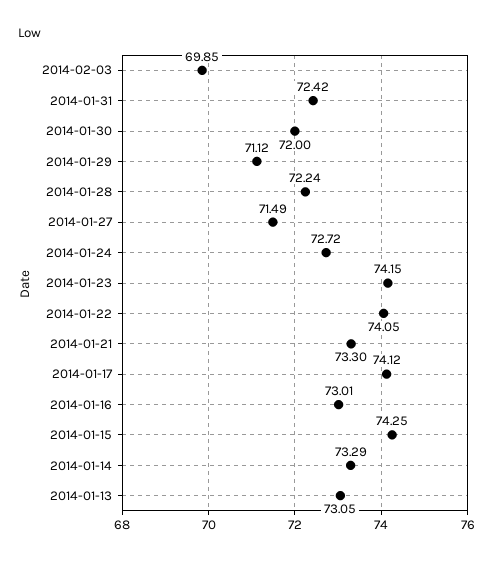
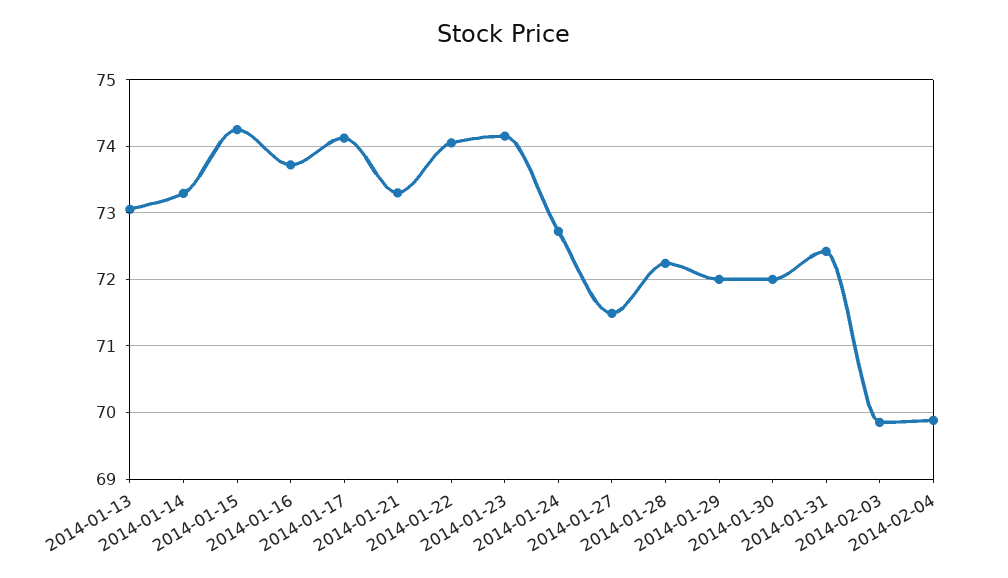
2014-01-29: 71.12 -> 72
2014-01-16: 73.01 -> 73.7
2014-02-04: none -> 69.9

